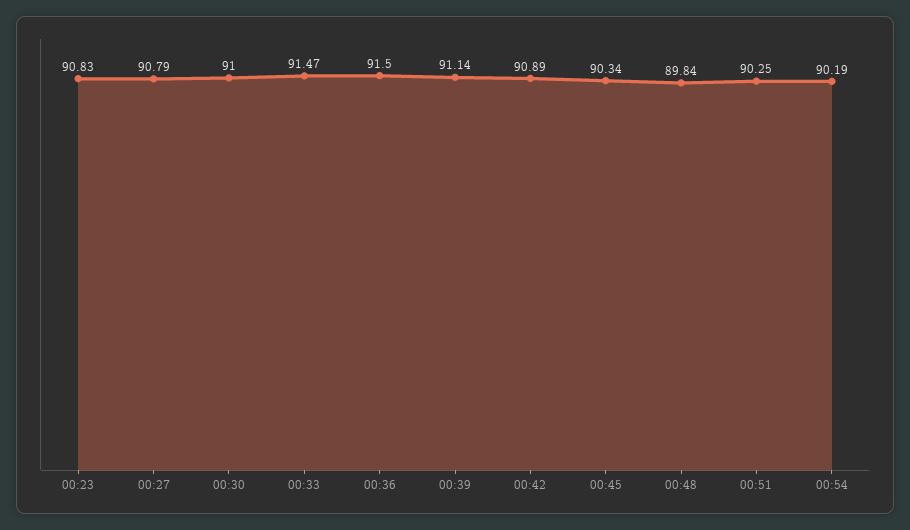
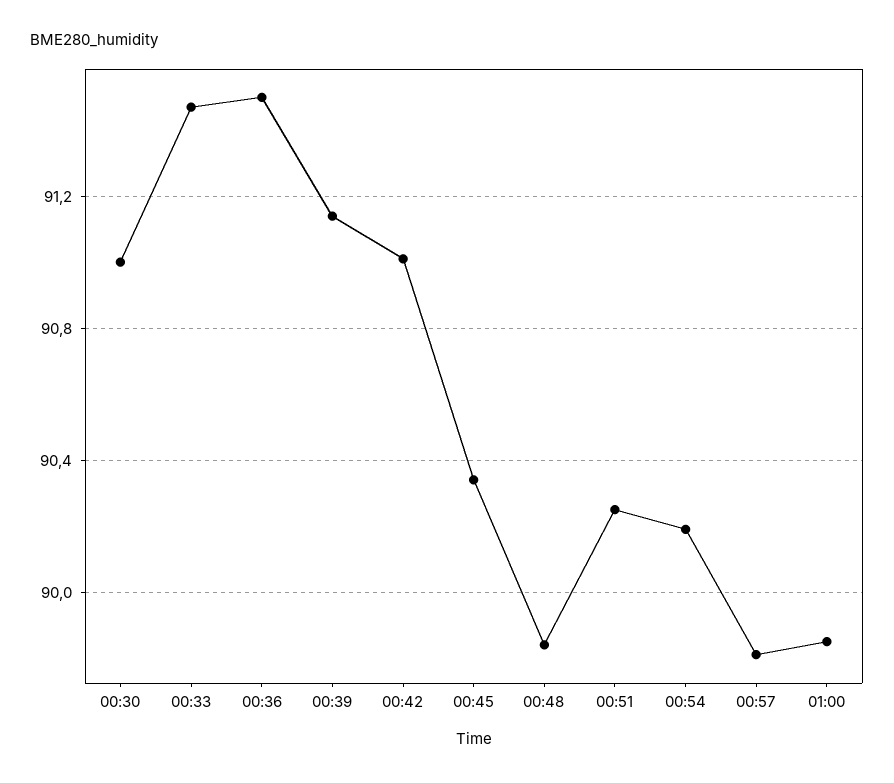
00:23: 90.83 -> none
00:27: 90.79 -> none
00:42: 90.89 -> 91
00:57: none -> 89.8
01:00: none -> 89.85

